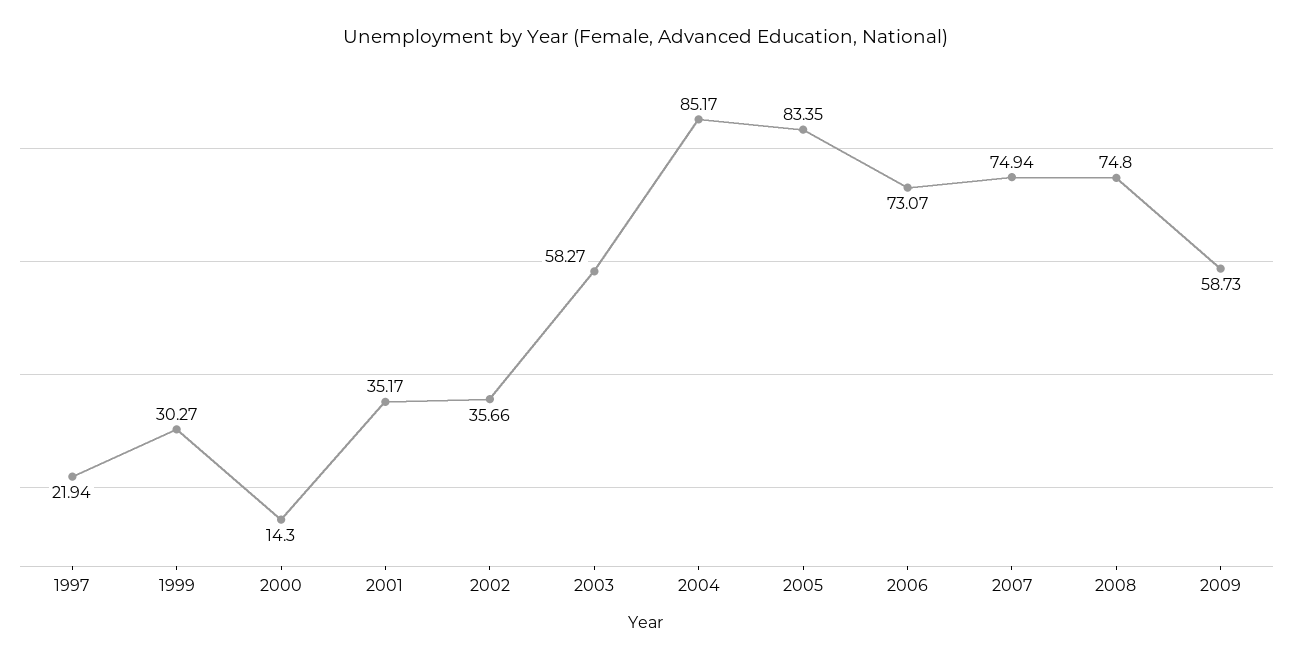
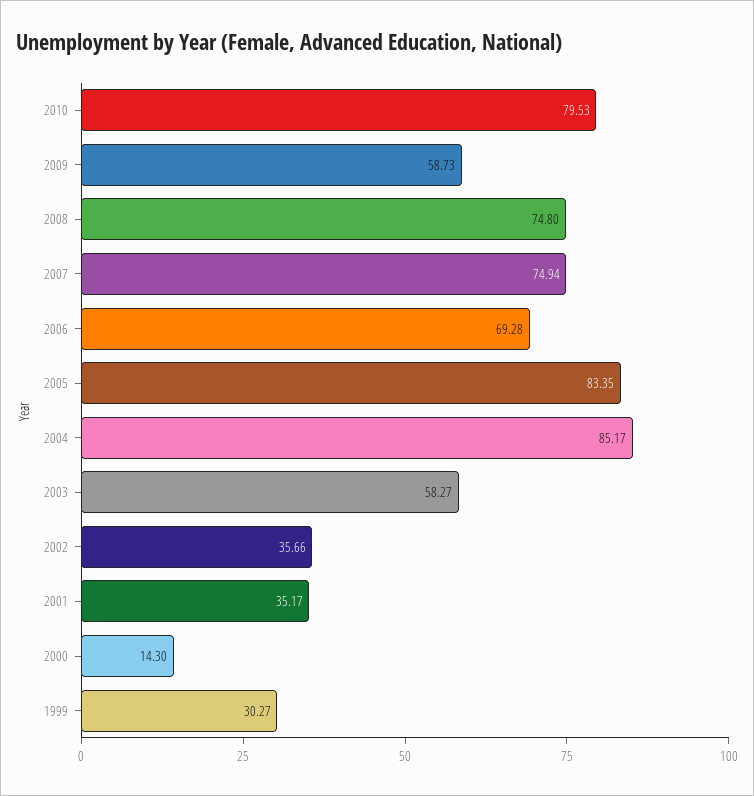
1997: 21.94 -> none
2006: 73.07 -> 69.28
2010: none -> 79.53

